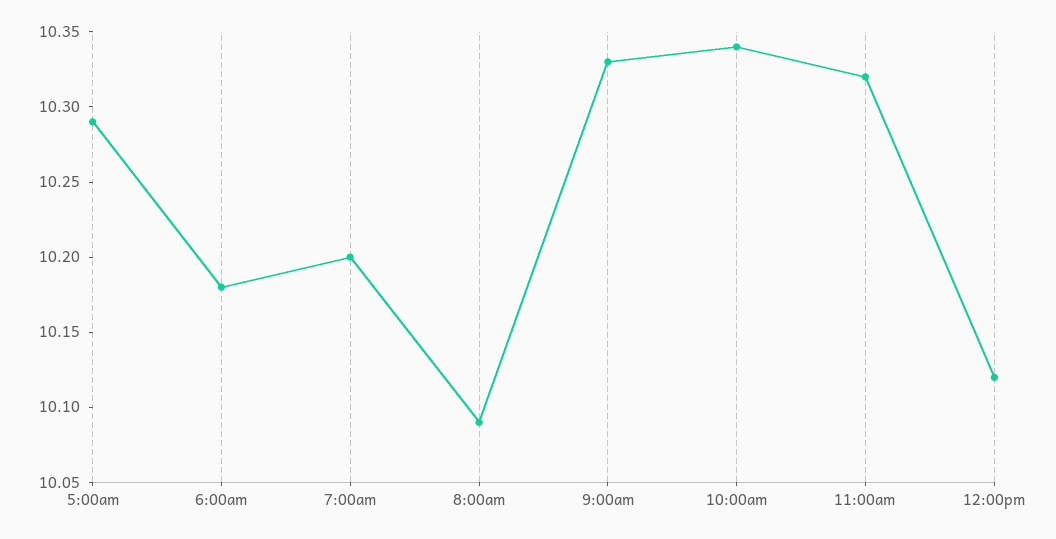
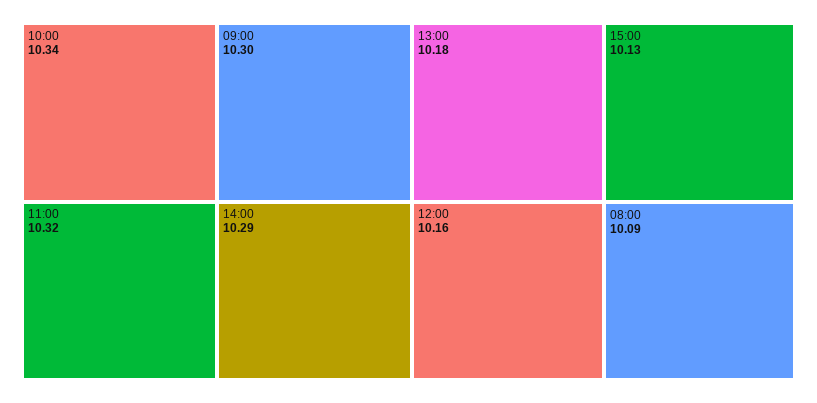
5:00am: 10.29 -> none
6:00am: 10.18 -> none
7:00am: 10.2 -> none
9:00am: 10.33 -> 10.3
12:00pm: 10.12 -> 10.16
14:00: none -> 10.29
13:00: none -> 10.18
15:00: none -> 10.13

